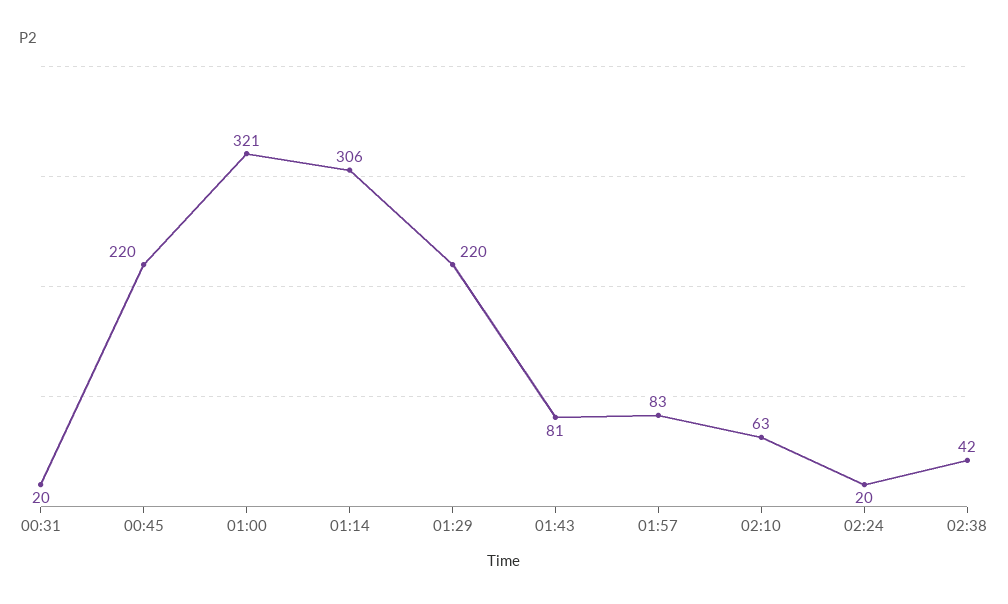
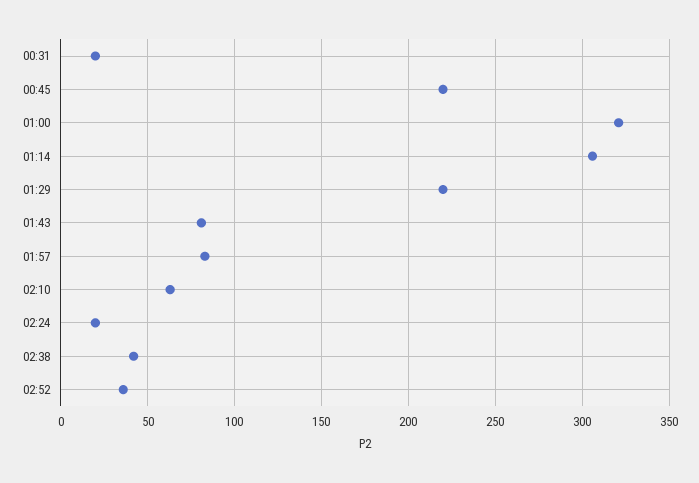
02:52: none -> 35

